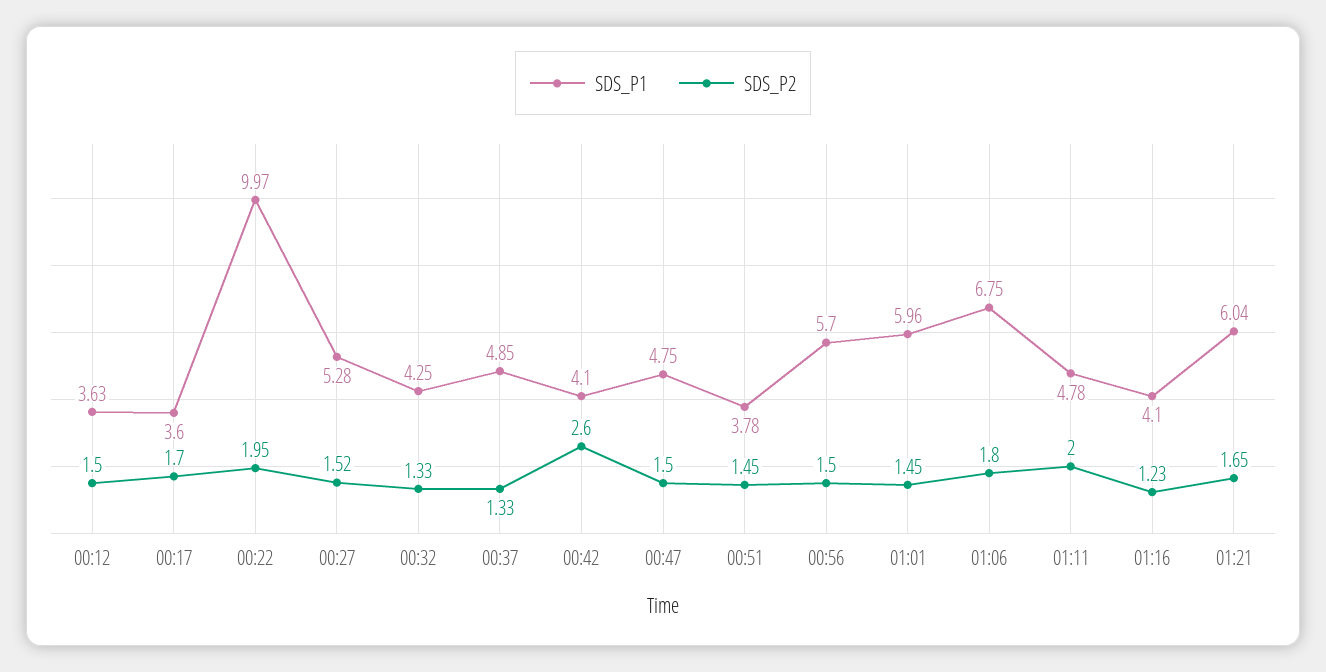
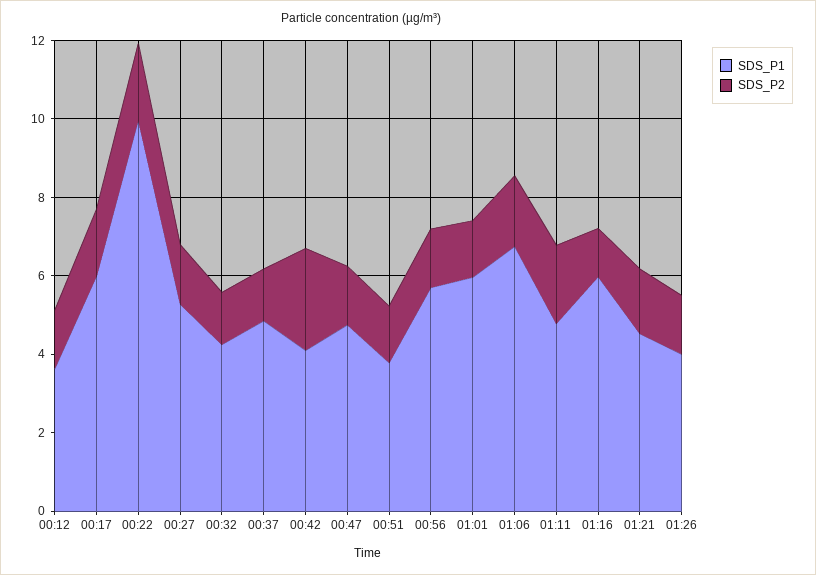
SDS_P1, 00:17: 3.6 -> 6
SDS_P1, 01:16: 4.1 -> 6
SDS_P1, 01:21: 6.04 -> 4.5
SDS_P1, 01:26: none -> 4
SDS_P2, 01:26: none -> 1.5

